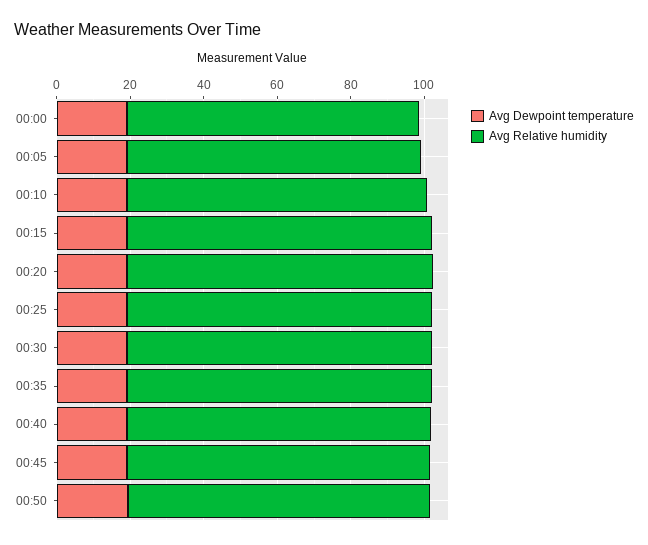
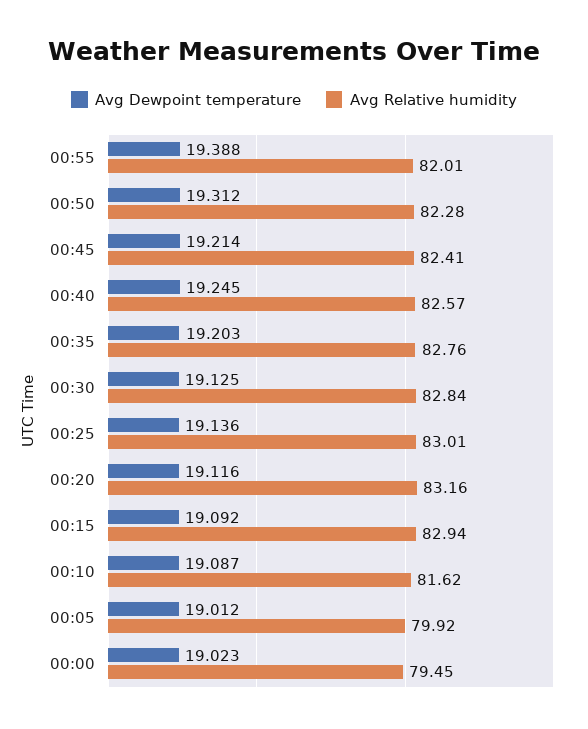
Avg Dewpoint temperature, 00:55: none -> 19.388
Avg Relative humidity, 00:55: none -> 82.01

